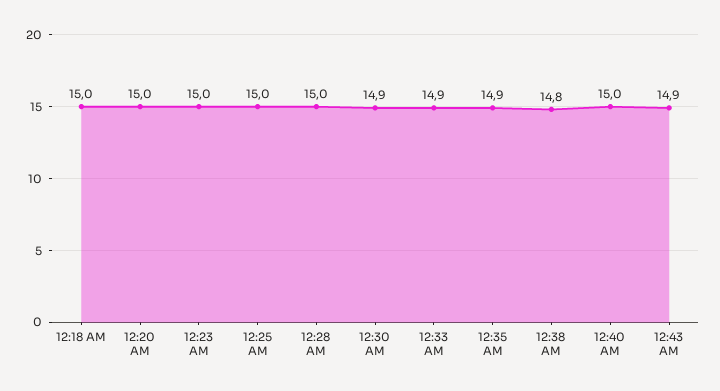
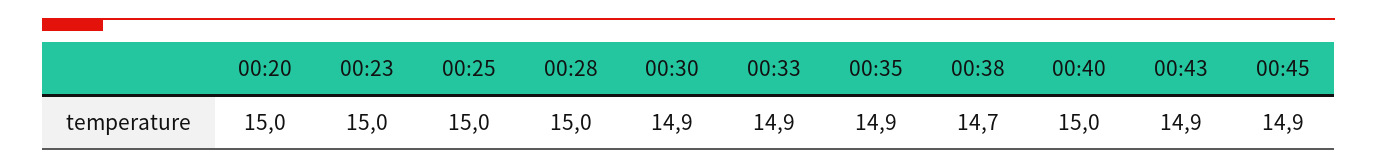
12:18 AM: 15 -> none
12:38 AM: 14.8 -> 14.7
00:45: none -> 14.9

